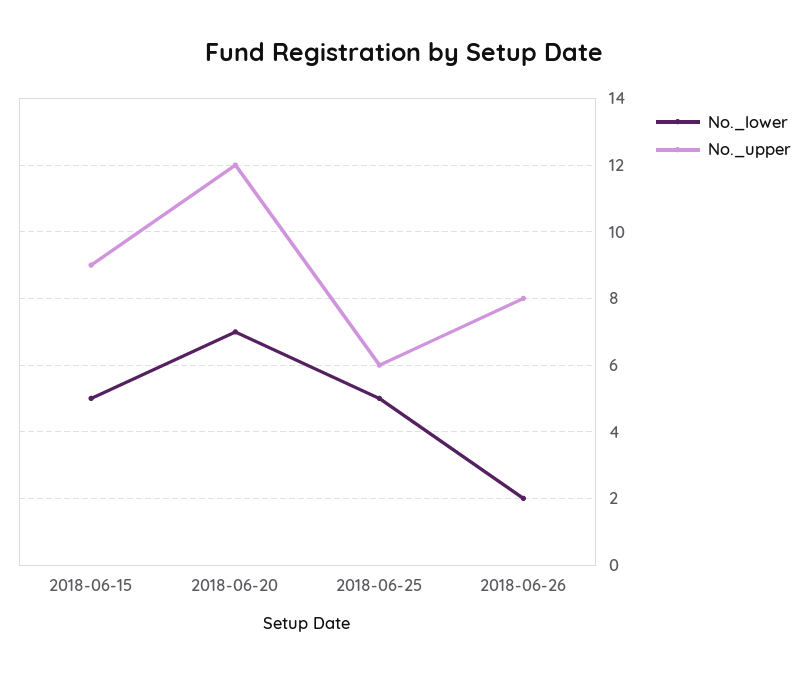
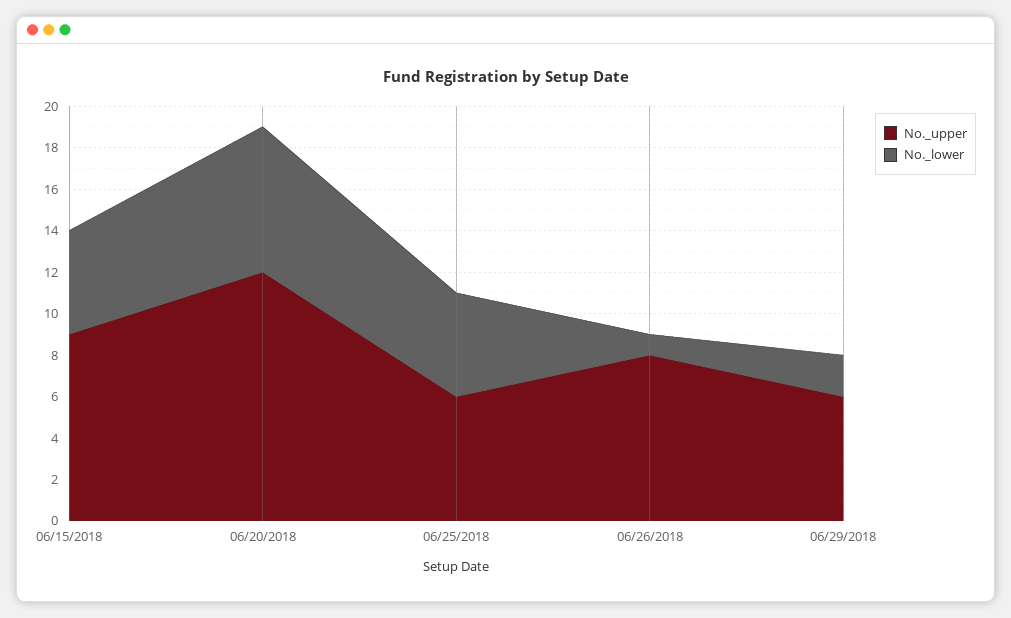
No._lower, 2018-06-26: 2 -> 1
No._upper, 06/29/2018: none -> 6
No._lower, 06/29/2018: none -> 2

